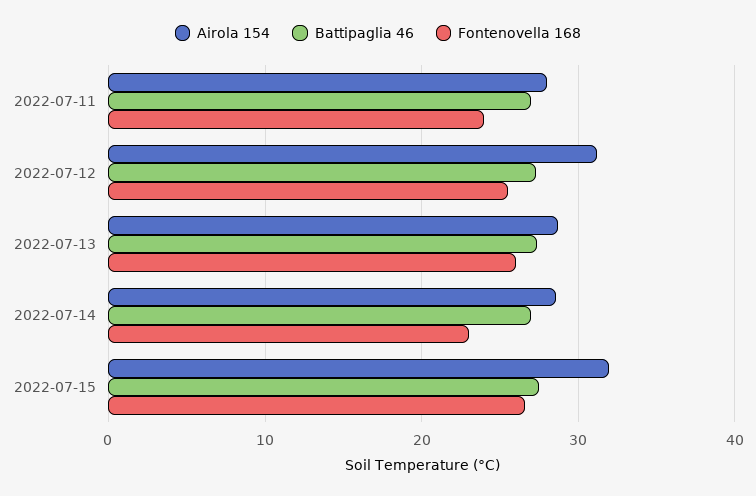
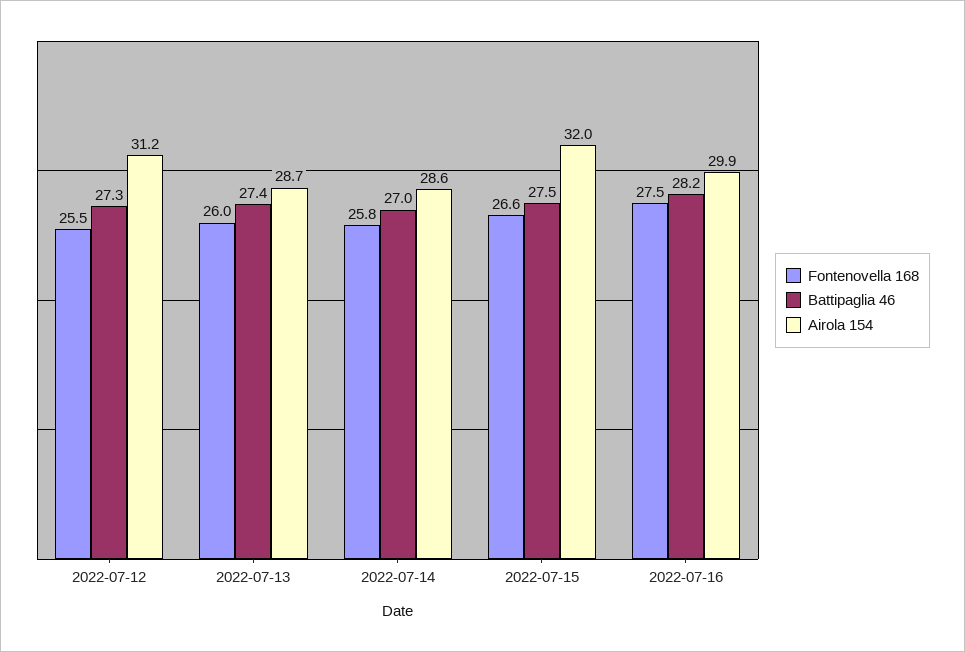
Airola 154, 2022-07-11: 28 -> none
Battipaglia 46, 2022-07-11: 27 -> none
Fontenovella 168, 2022-07-11: 24 -> none
Fontenovella 168, 2022-07-14: 23 -> 25.8
Fontenovella 168, 2022-07-16: none -> 27.5
Battipaglia 46, 2022-07-16: none -> 28.2
Airola 154, 2022-07-16: none -> 29.9

